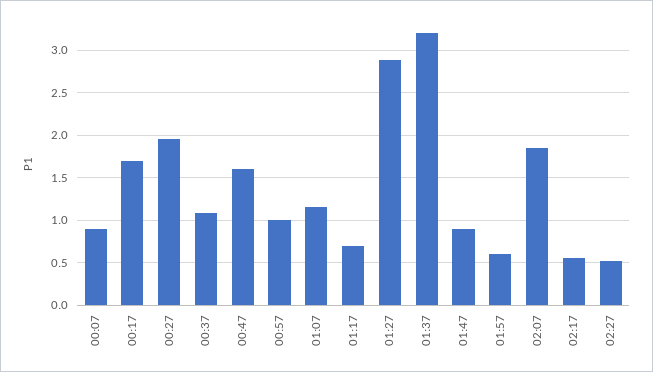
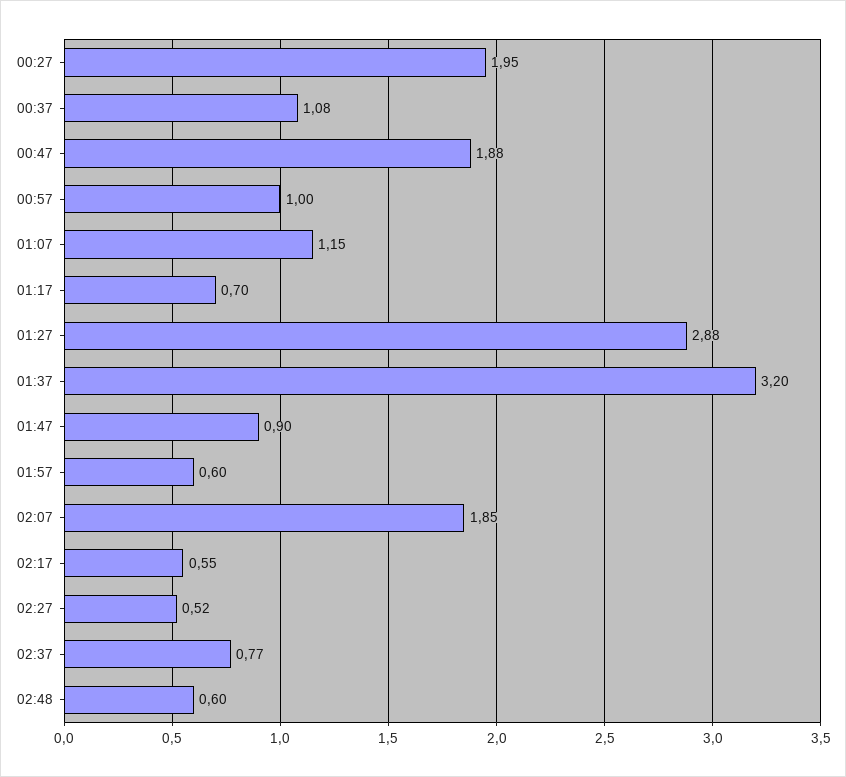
00:07: 0.9 -> none
00:17: 1.7 -> none
00:47: 1.6 -> 1.88
02:37: none -> 0.77
02:48: none -> 0.6

